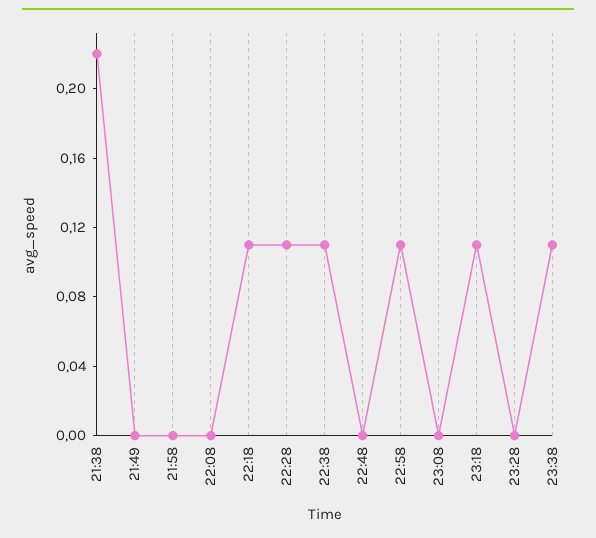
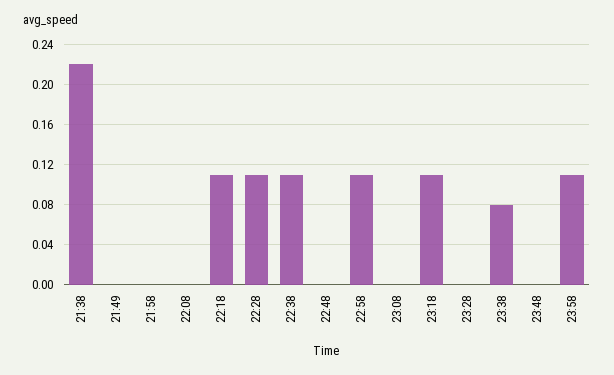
23:38: 0.11 -> 0.08
23:48: none -> 0
23:58: none -> 0.11

